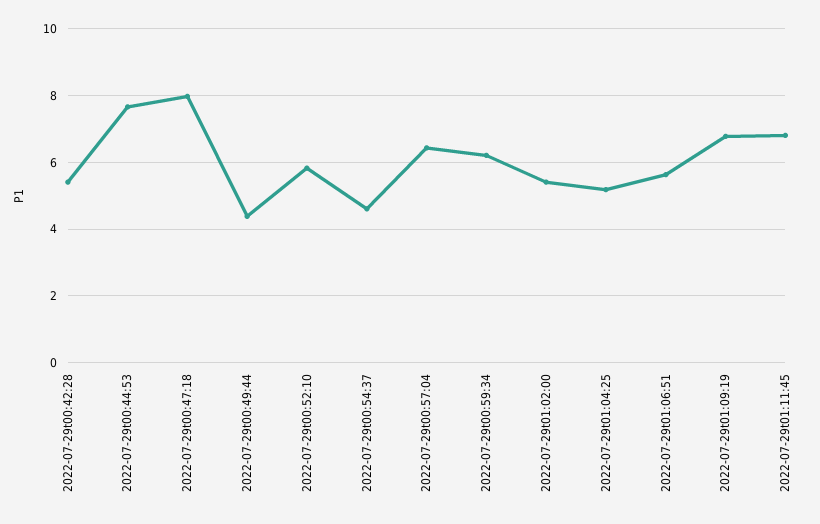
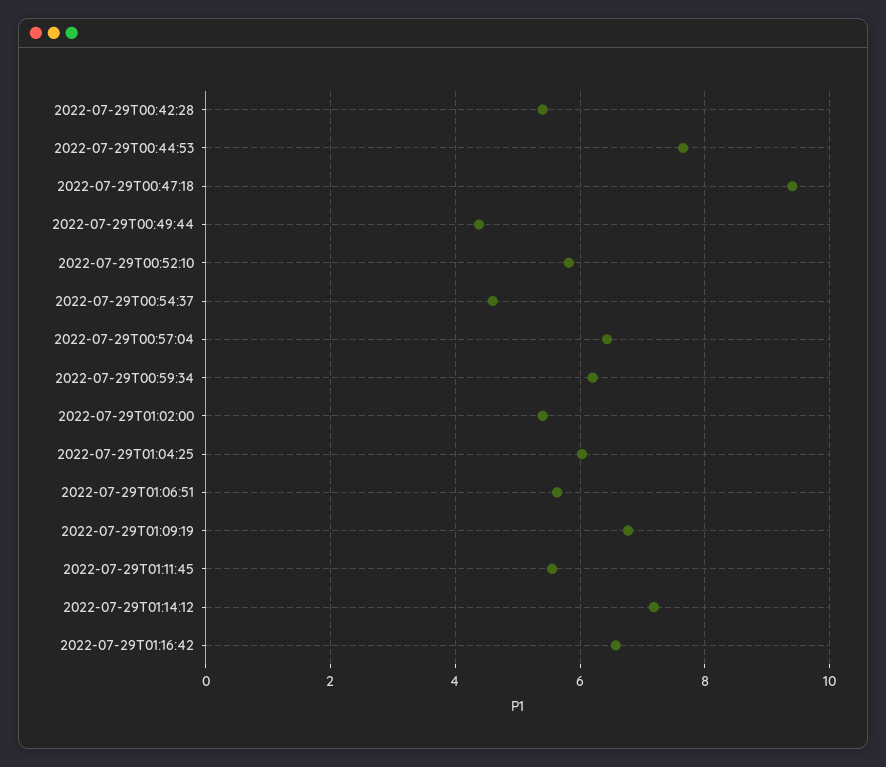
2022-07-29t00:47:18: 8 -> 9.4
2022-07-29t01:04:25: 5.2 -> 6
2022-07-29t01:11:45: 6.8 -> 5.6
2022-07-29T01:14:12: none -> 7.2
2022-07-29T01:16:42: none -> 6.6

